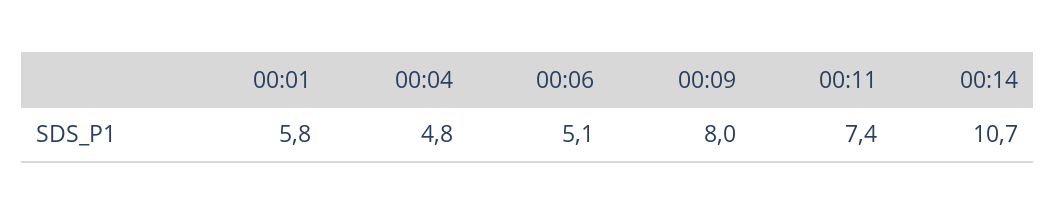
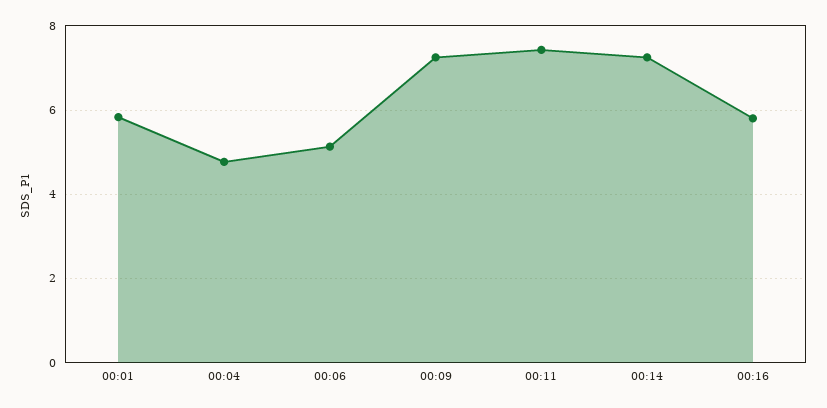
00:09: 8 -> 7.2
00:14: 10.7 -> 7.2
00:16: none -> 5.8

